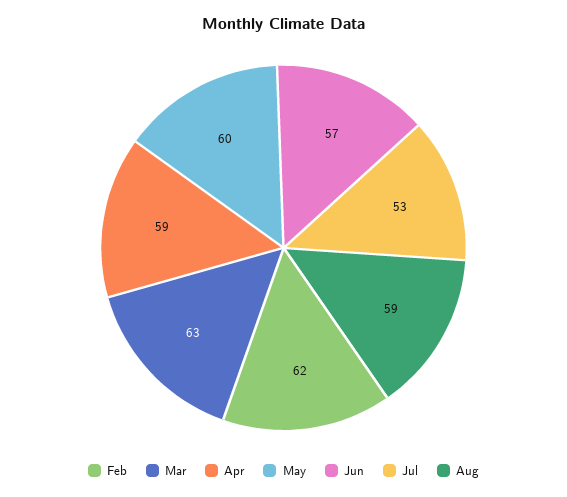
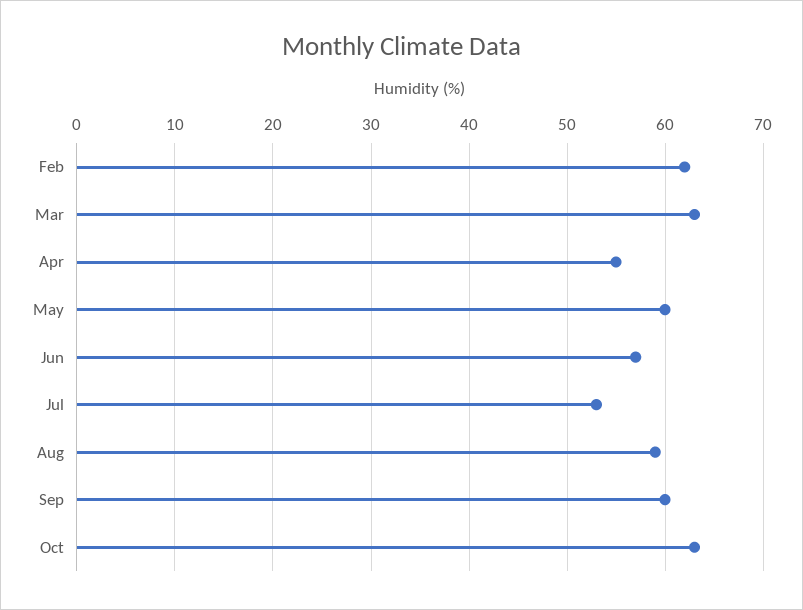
Apr: 59 -> 55
Sep: none -> 60
Oct: none -> 63

